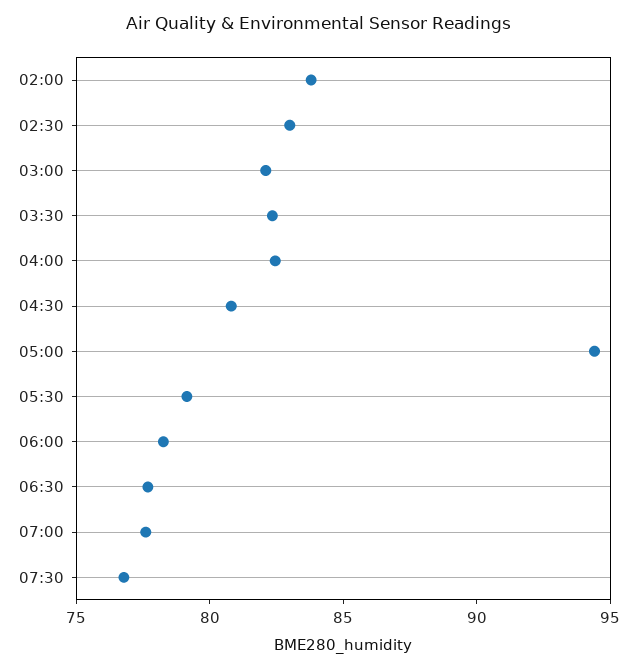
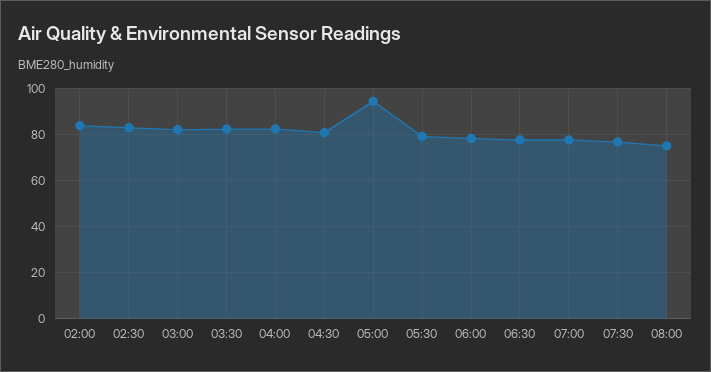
08:00: none -> 75

